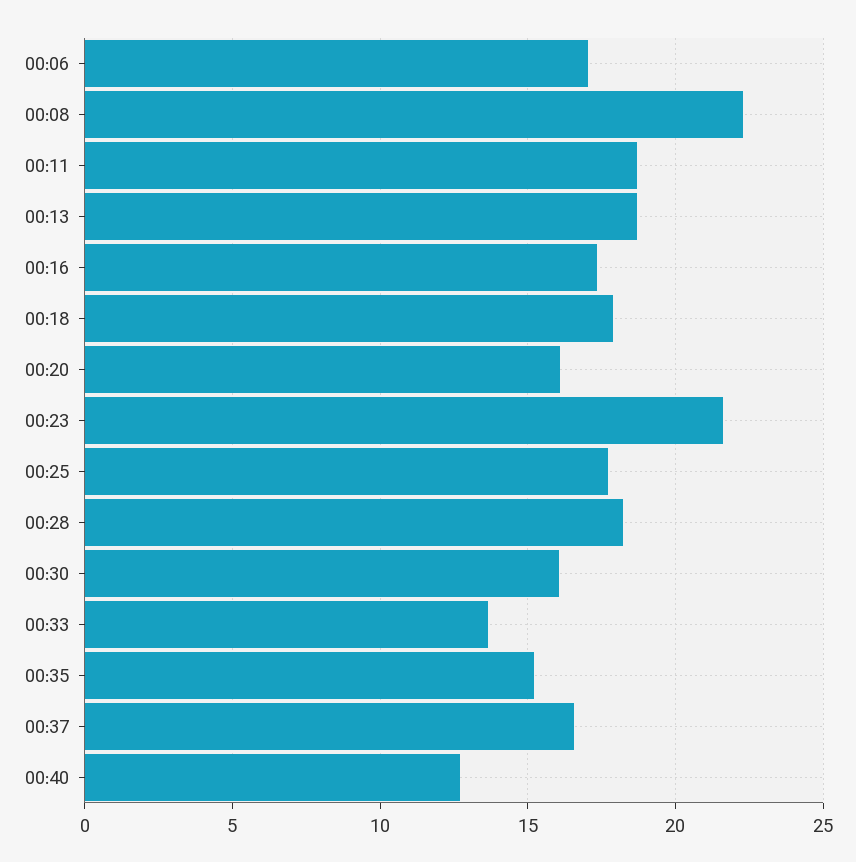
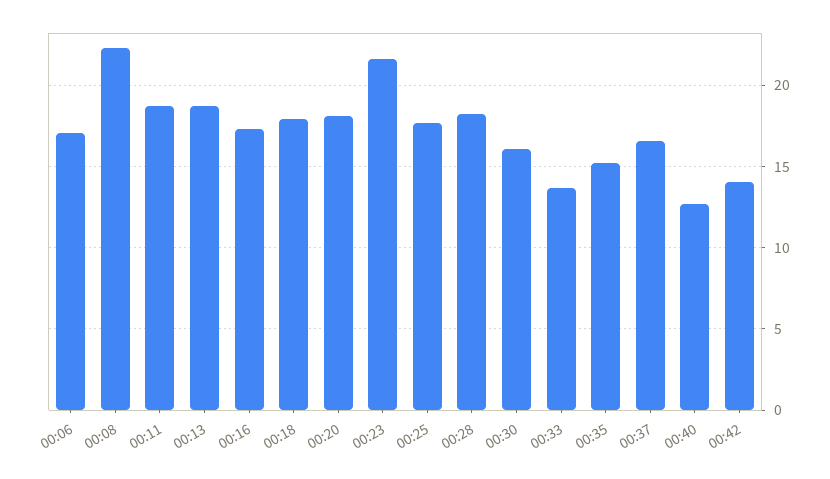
00:20: 16 -> 18
00:42: none -> 14

